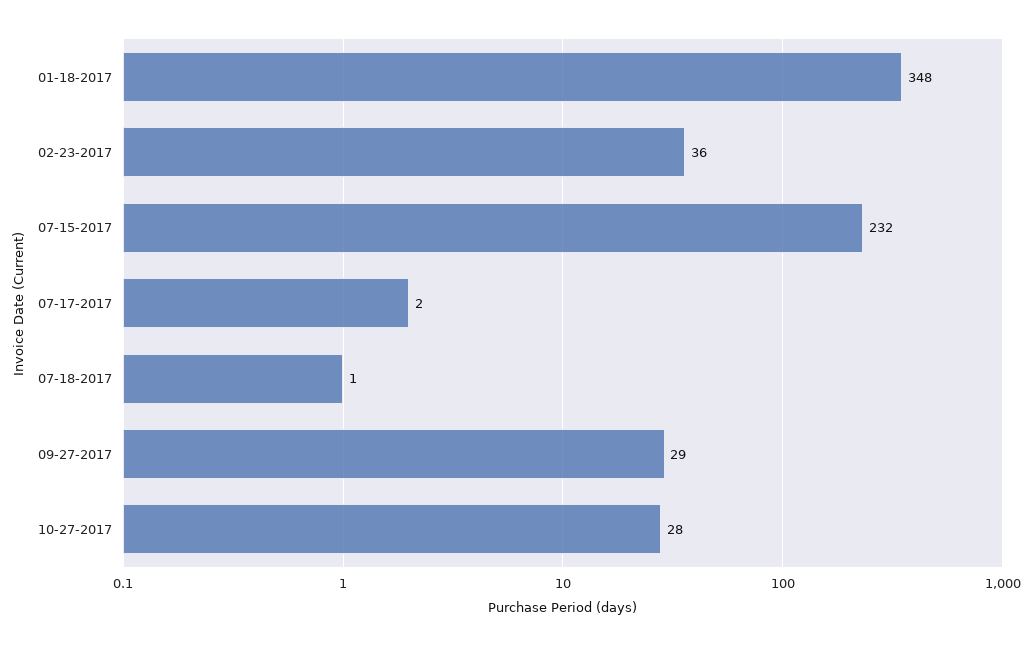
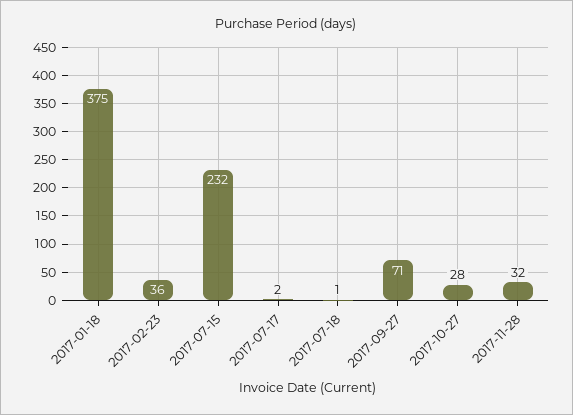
01-18-2017: 348 -> 375
09-27-2017: 29 -> 71
2017-11-28: none -> 32

